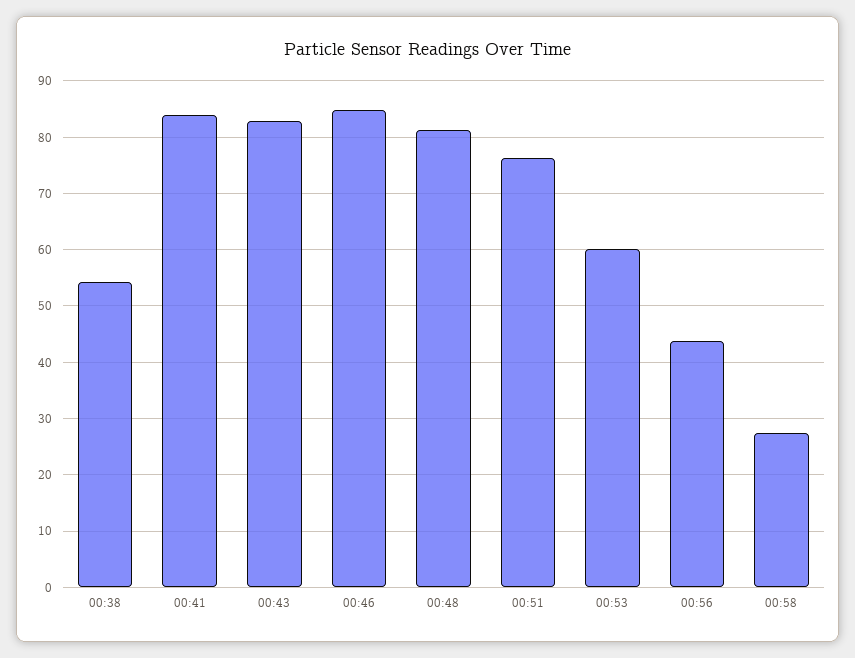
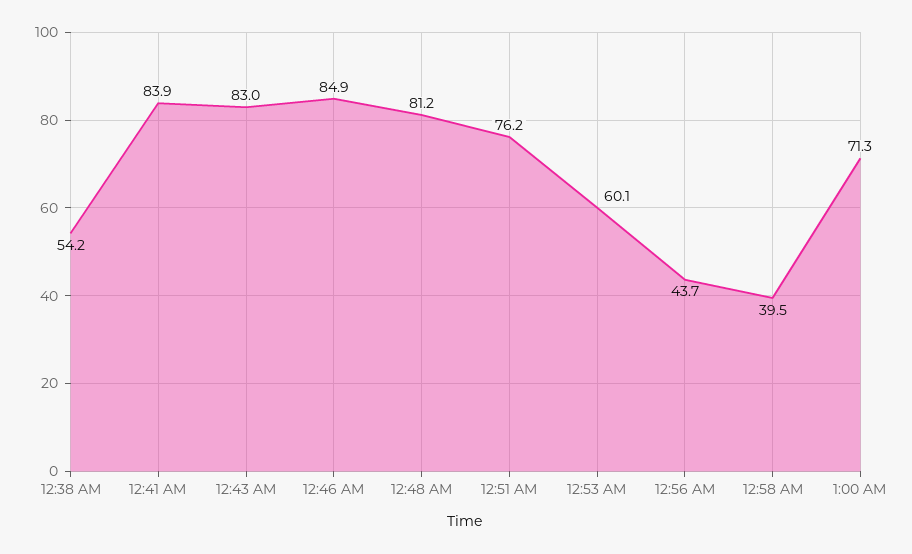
00:58: 28 -> 39.5
1:00 AM: none -> 71.3

